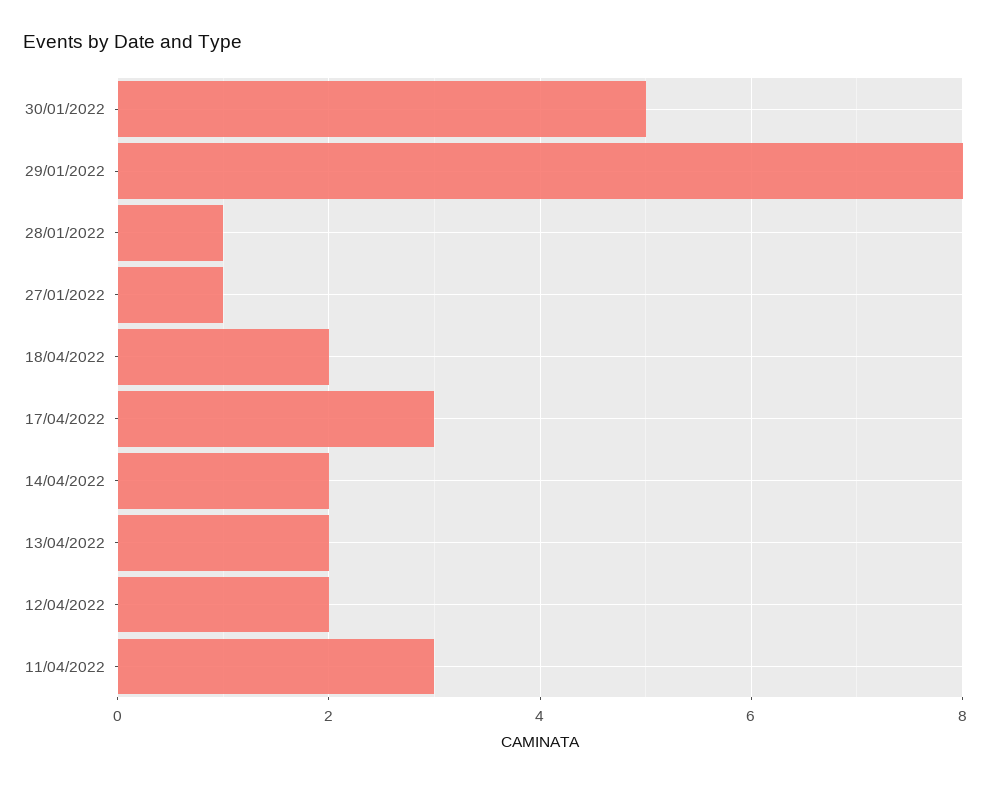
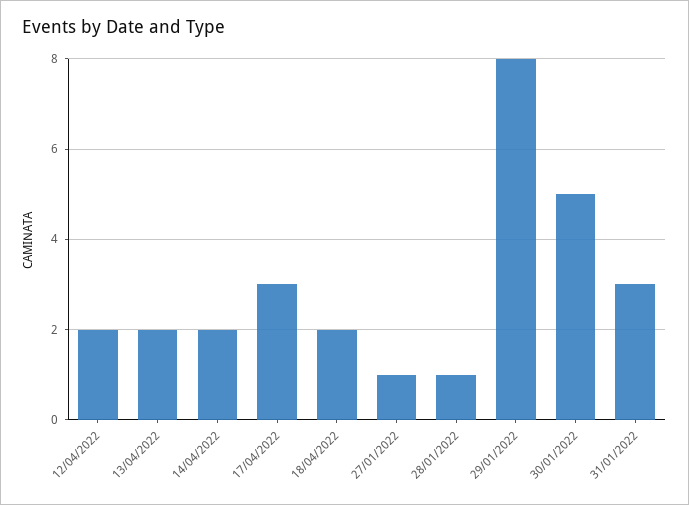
11/04/2022: 3 -> none
31/01/2022: none -> 3

